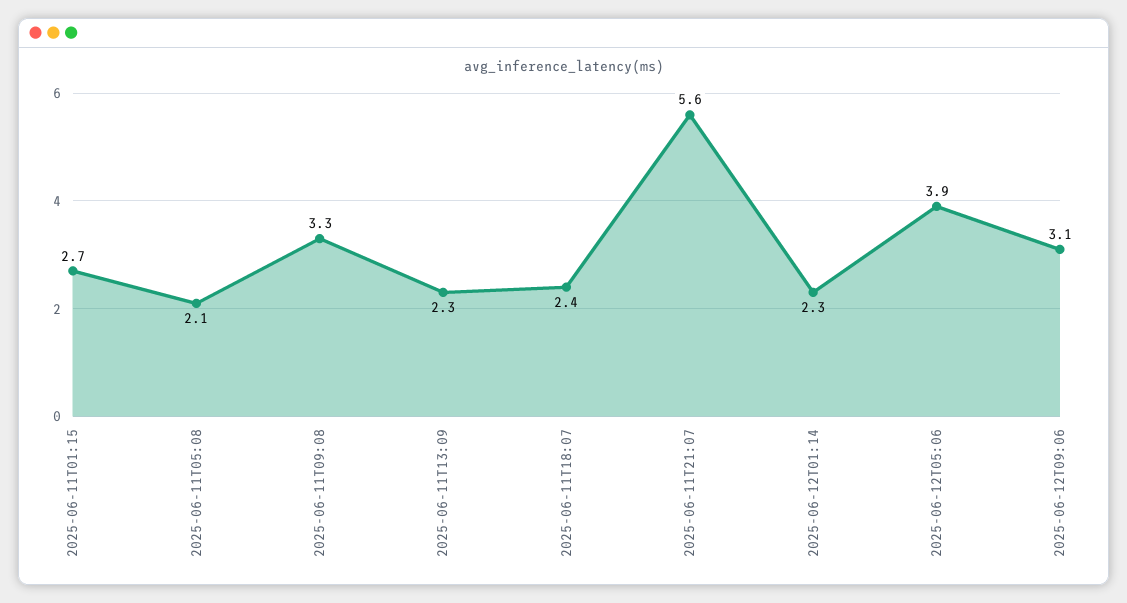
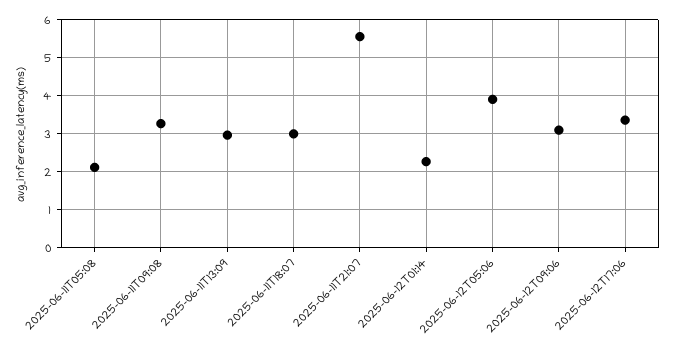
2025-06-11T01:15: 2.7 -> none
2025-06-11T13:09: 2.3 -> 3
2025-06-11T18:07: 2.4 -> 3
2025-06-12T17:06: none -> 3.4

